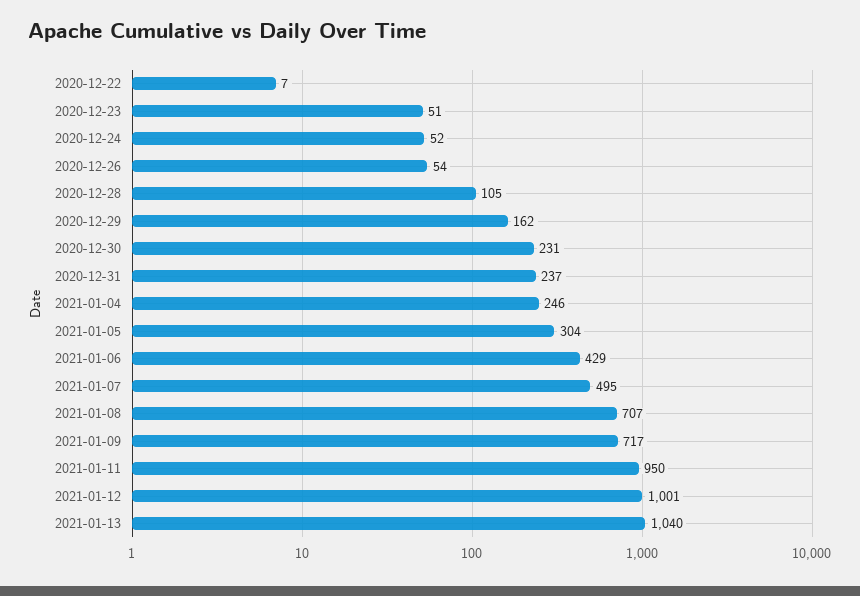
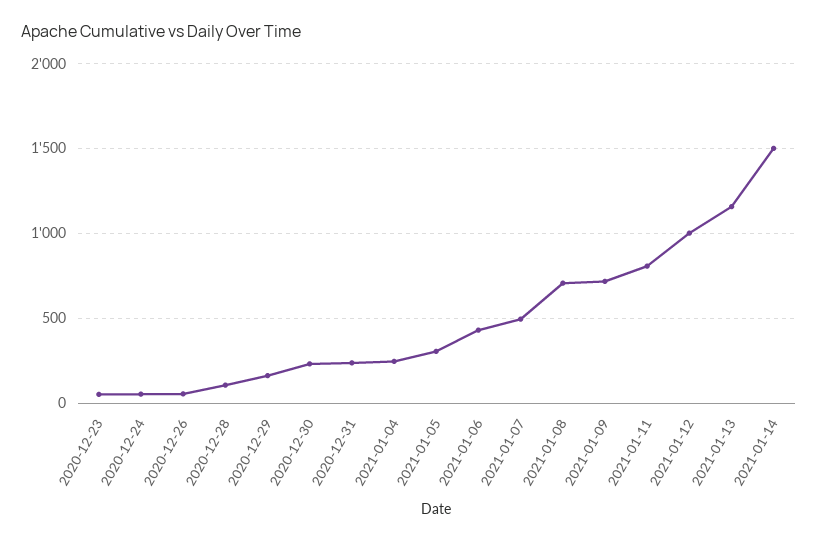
2020-12-22: 7 -> none
2021-01-11: 950 -> 800
2021-01-13: 1040 -> 1150
2021-01-14: none -> 1500

